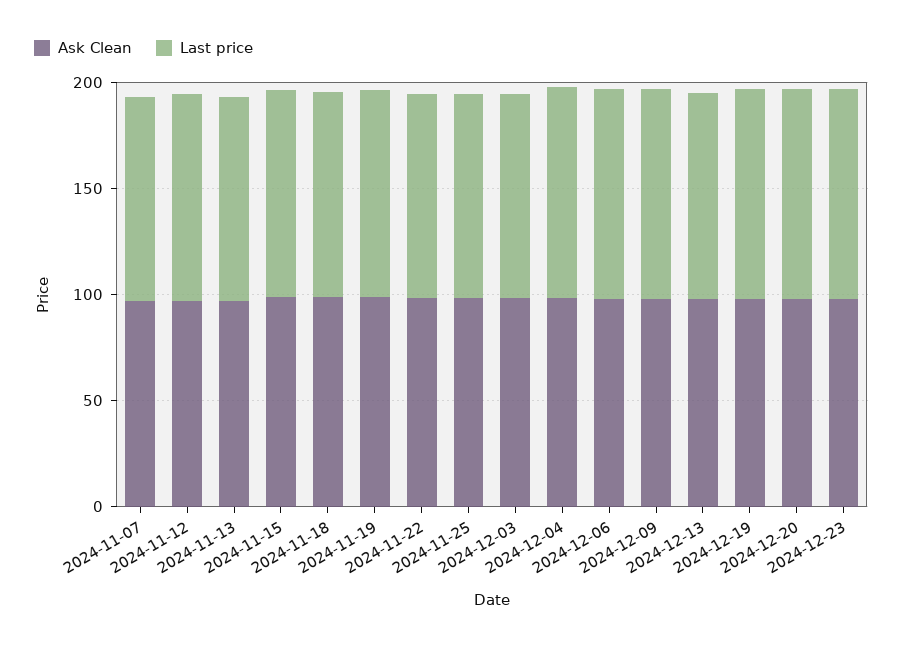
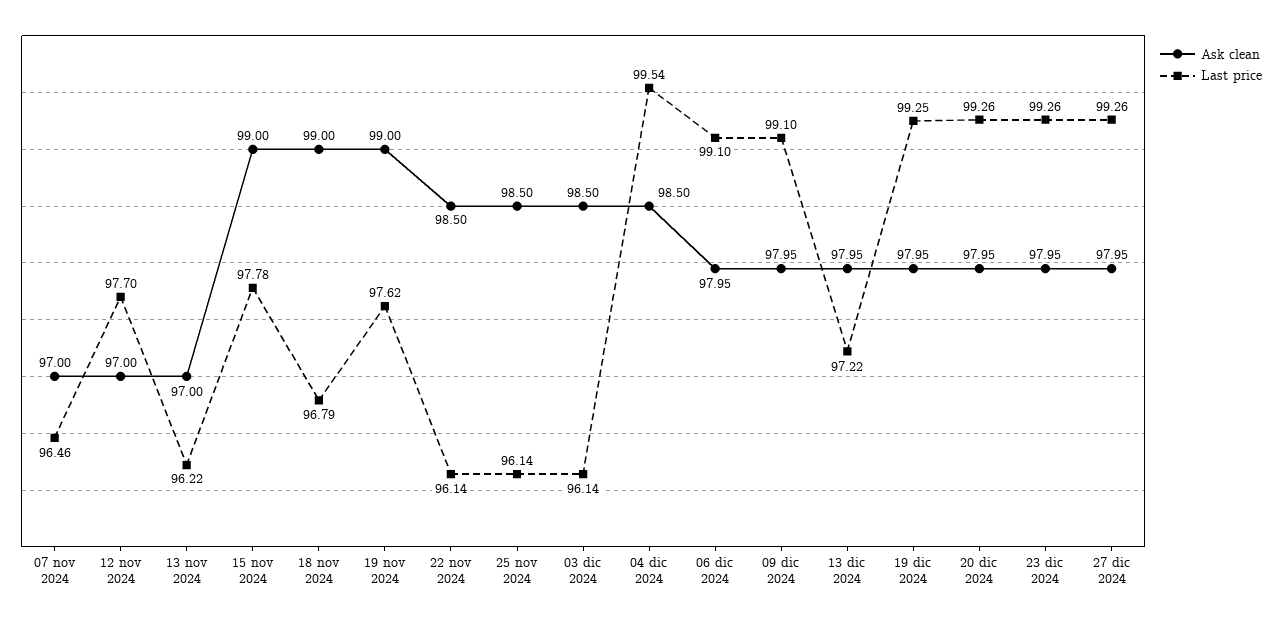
Ask Clean, 27 dic 2024: none -> 97.95
Last price, 27 dic 2024: none -> 99.26

